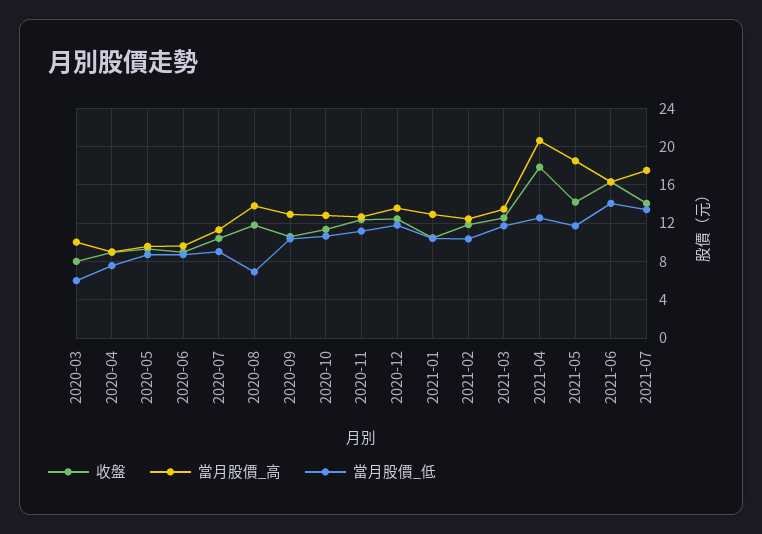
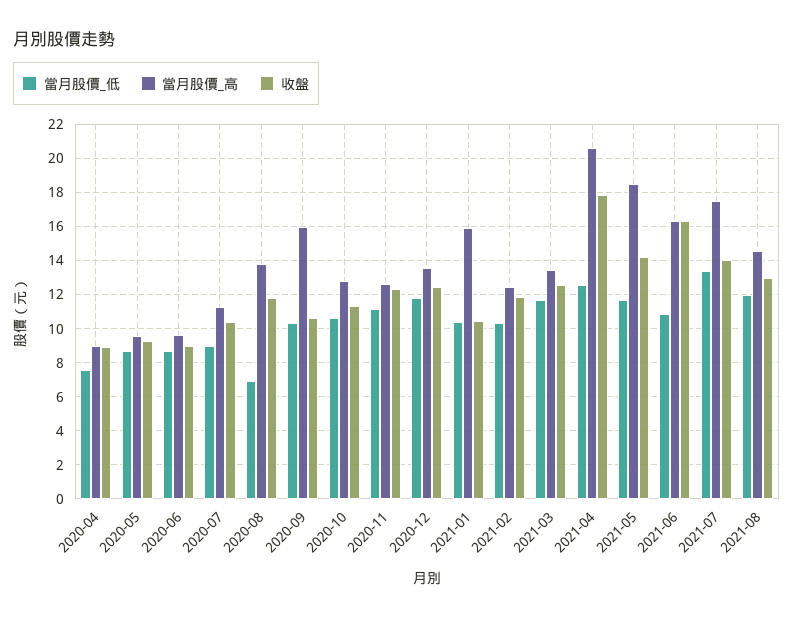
收盤, 2020-03: 8 -> none
當月股價_高, 2020-03: 10 -> none
當月股價_低, 2020-03: 6 -> none
當月股價_高, 2020-09: 13 -> 16
當月股價_高, 2021-01: 13 -> 16
當月股價_低, 2021-06: 14 -> 11
當月股價_低, 2021-08: none -> 12
當月股價_高, 2021-08: none -> 14.5
收盤, 2021-08: none -> 13

